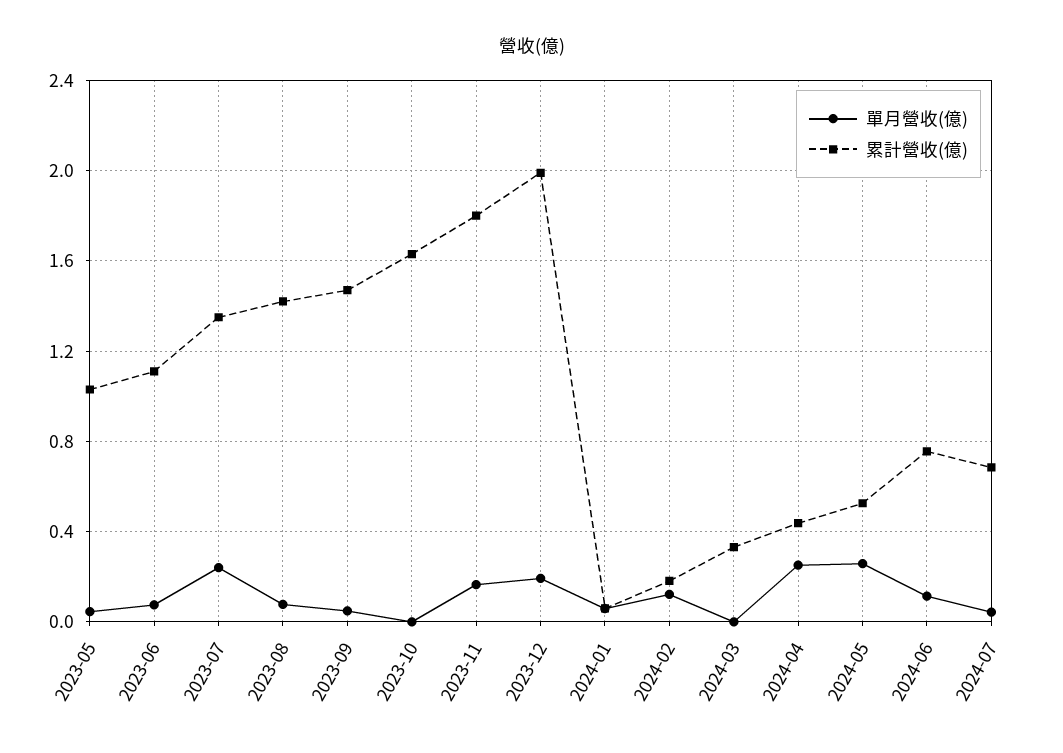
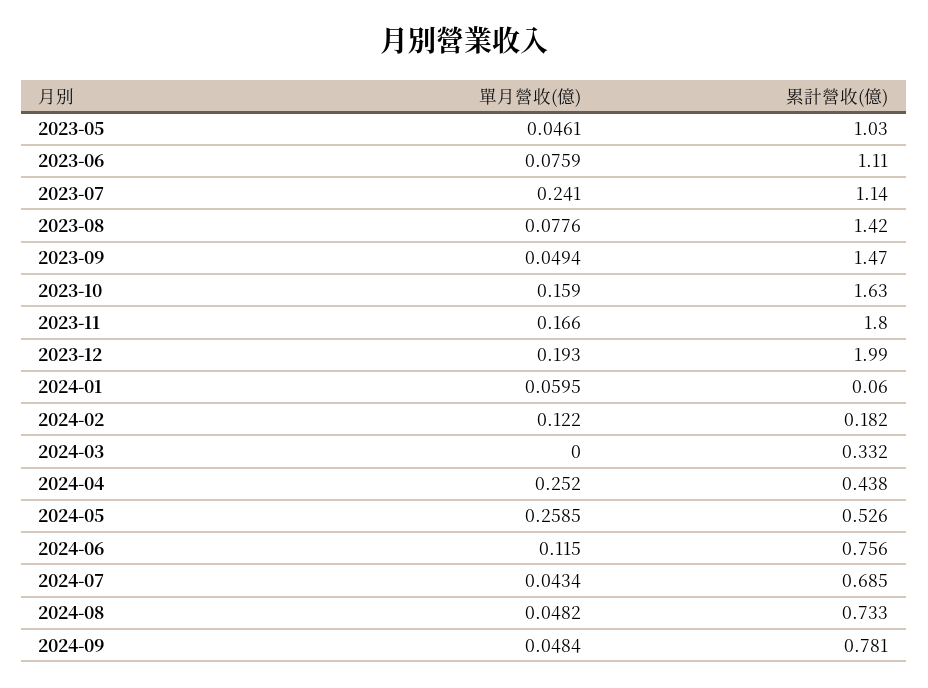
累計營收(億), 2023-07: 1.35 -> 1.14
單月營收(億), 2023-10: 0 -> 0.159
單月營收(億), 2024-08: none -> 0.0482
累計營收(億), 2024-08: none -> 0.733
單月營收(億), 2024-09: none -> 0.0484
累計營收(億), 2024-09: none -> 0.781

